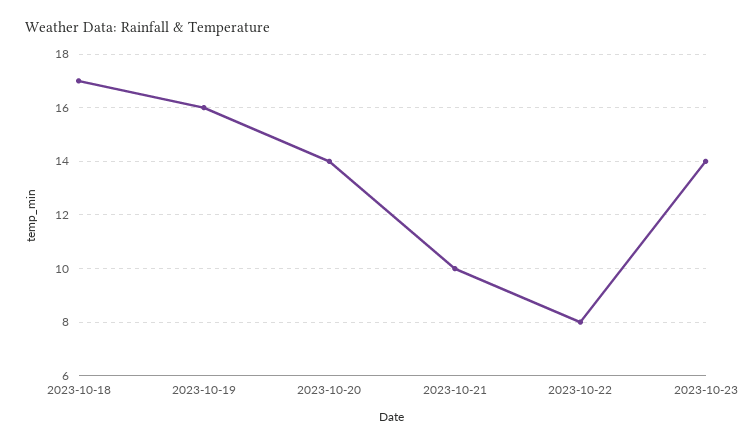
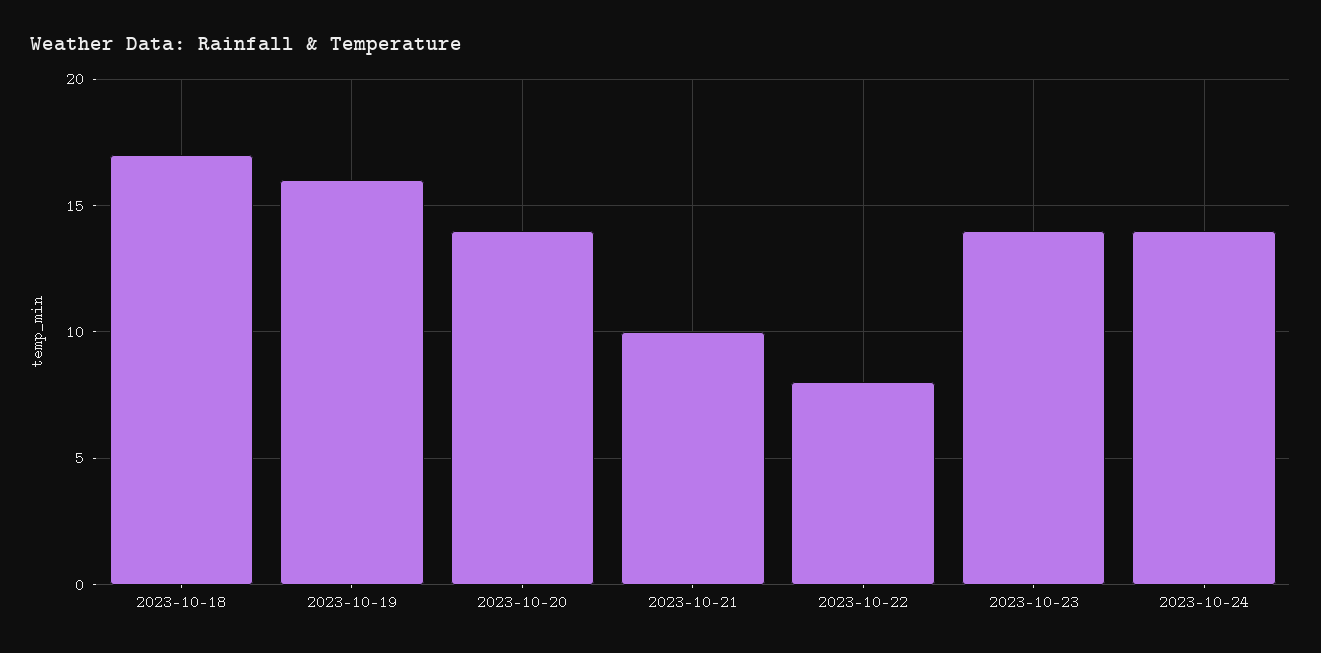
2023-10-24: none -> 14

